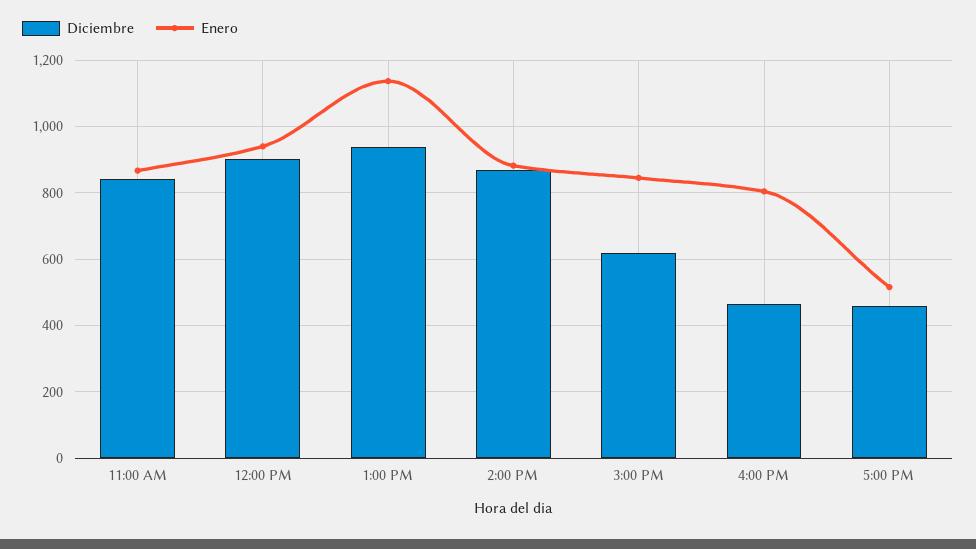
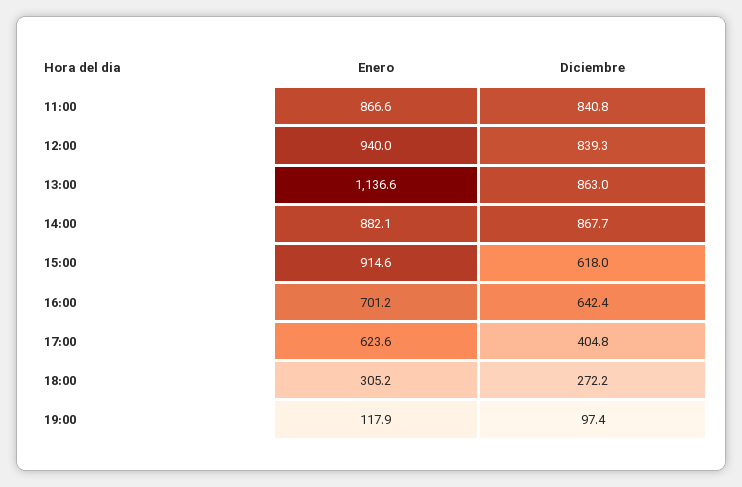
Diciembre, 12:00 PM: 900 -> 839.3
Diciembre, 1:00 PM: 940 -> 863
Enero, 3:00 PM: 840 -> 914.6
Diciembre, 4:00 PM: 460 -> 642.4
Enero, 4:00 PM: 800 -> 701.2
Diciembre, 5:00 PM: 460 -> 404.8
Enero, 5:00 PM: 520 -> 623.6
Enero, 18:00: none -> 305.2
Diciembre, 18:00: none -> 272.2
Enero, 19:00: none -> 117.9
Diciembre, 19:00: none -> 97.4

